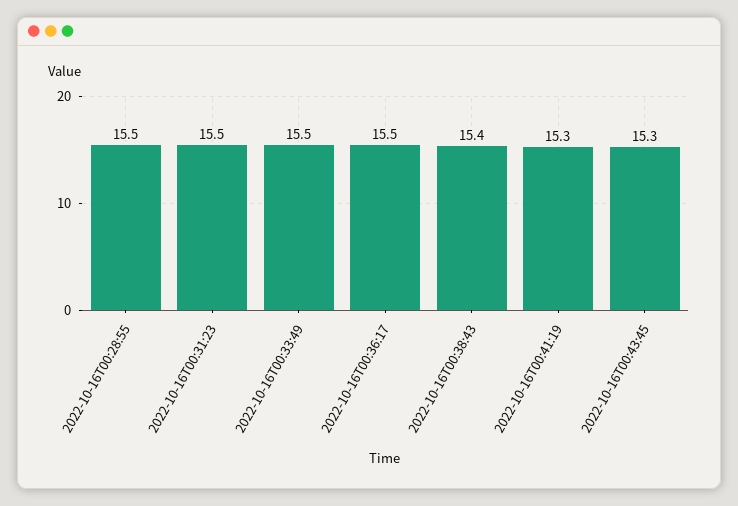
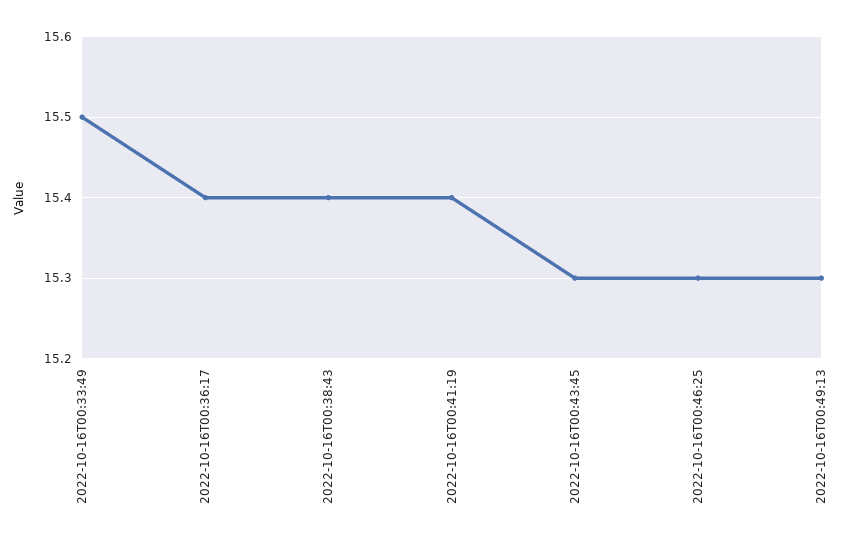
2022-10-16T00:28:55: 15.5 -> none
2022-10-16T00:31:23: 15.5 -> none
2022-10-16T00:36:17: 15.5 -> 15.4
2022-10-16T00:41:19: 15.3 -> 15.4
2022-10-16T00:46:25: none -> 15.3
2022-10-16T00:49:13: none -> 15.3

